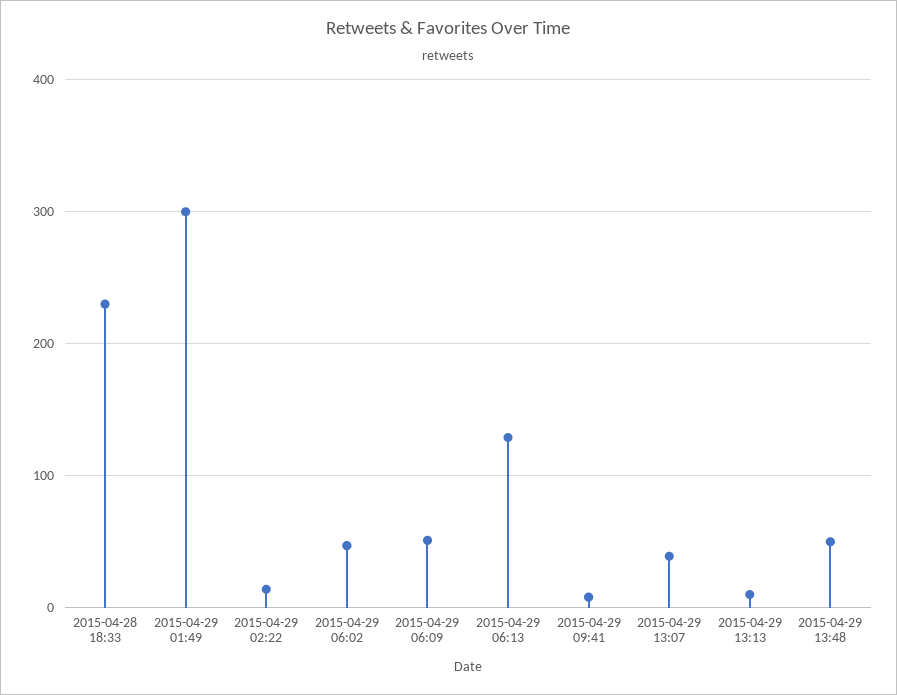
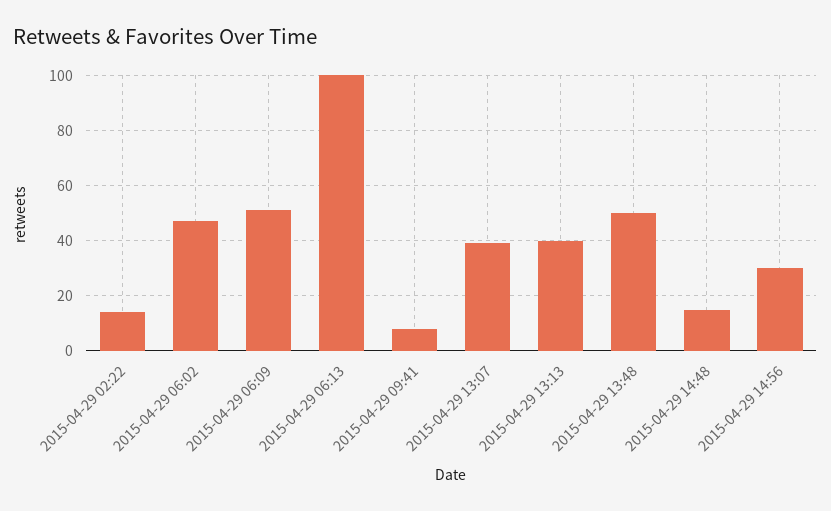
2015-04-28 18:33: 230 -> none
2015-04-29 01:49: 300 -> none
2015-04-29 06:13: 130 -> 100
2015-04-29 13:13: 10 -> 40
2015-04-29 14:48: none -> 15
2015-04-29 14:56: none -> 30

